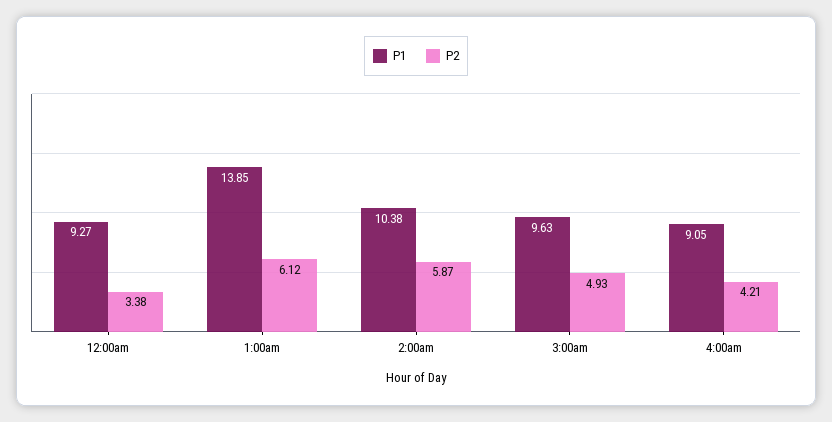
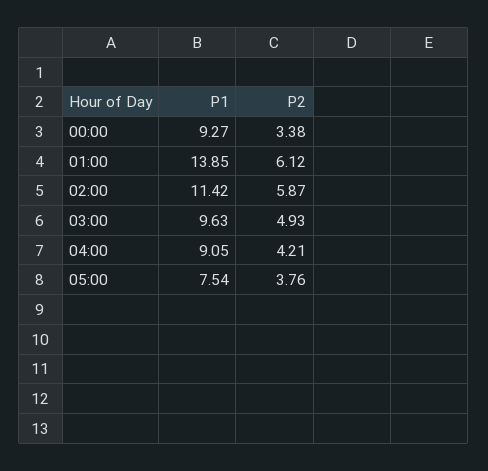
P1, 2:00am: 10.38 -> 11.42
P1, 05:00: none -> 7.54
P2, 05:00: none -> 3.76

